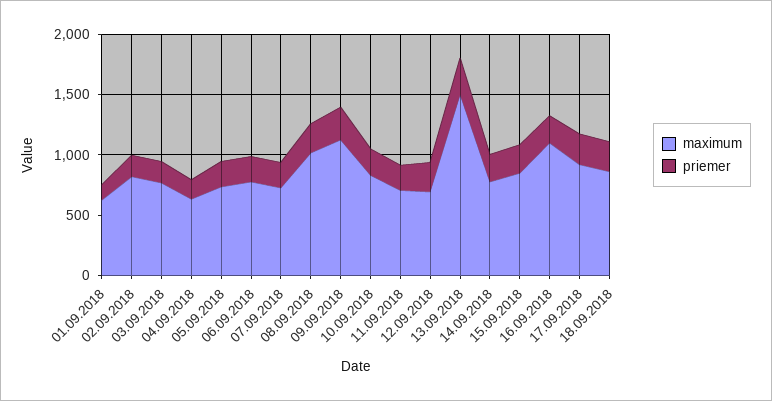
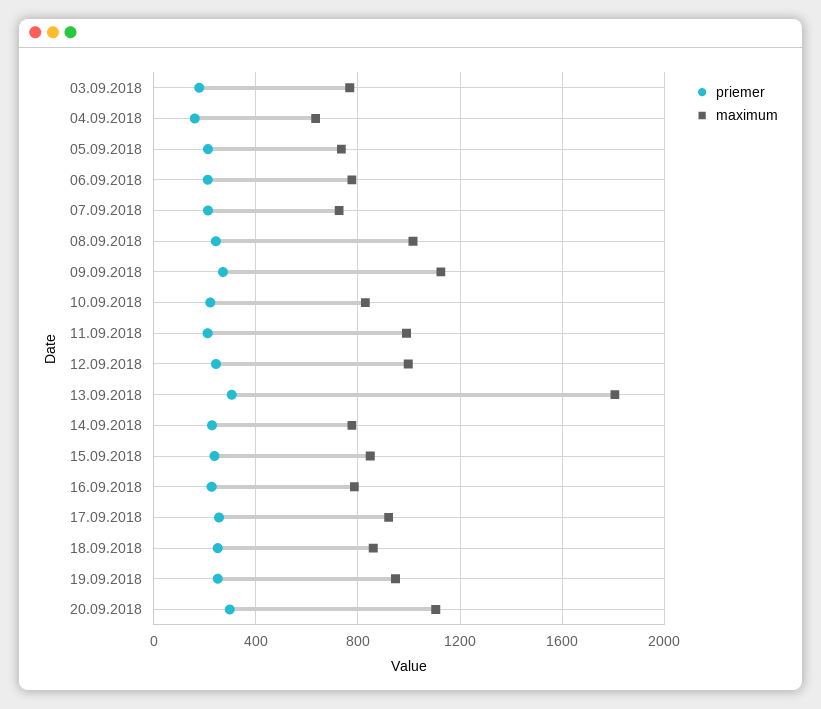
maximum, 01.09.2018: 600 -> none
priemer, 01.09.2018: 100 -> none
maximum, 02.09.2018: 800 -> none
priemer, 02.09.2018: 200 -> none
maximum, 11.09.2018: 700 -> 1000
maximum, 12.09.2018: 700 -> 1000
maximum, 13.09.2018: 1500 -> 1800
maximum, 16.09.2018: 1100 -> 800
priemer, 19.09.2018: none -> 250
maximum, 19.09.2018: none -> 950
priemer, 20.09.2018: none -> 300
maximum, 20.09.2018: none -> 1100

